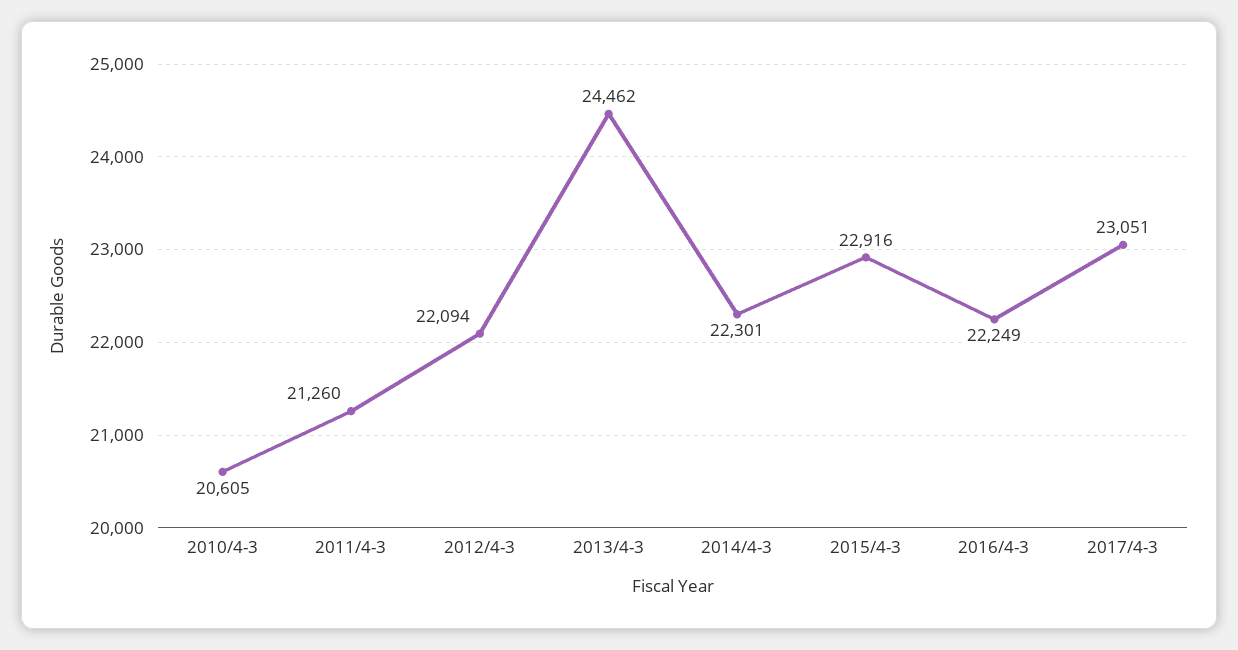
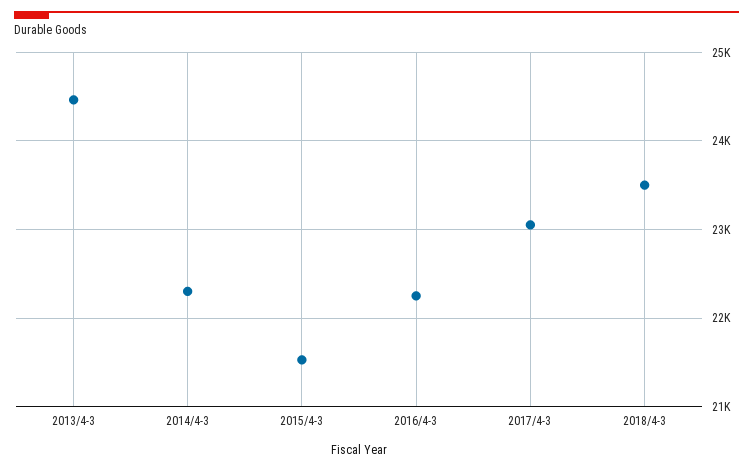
2010/4-3: 20605 -> none
2011/4-3: 21260 -> none
2012/4-3: 22094 -> none
2015/4-3: 22916 -> 21500
2018/4-3: none -> 23500

